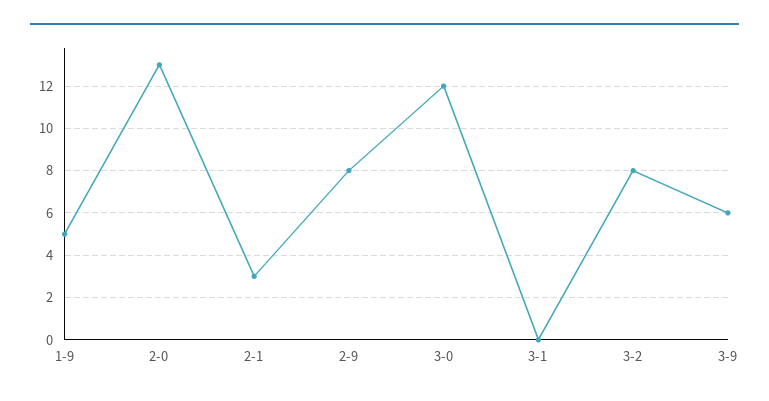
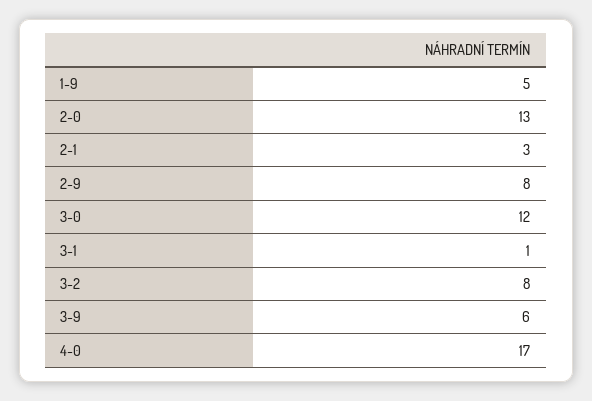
3-1: 0 -> 1
4-0: none -> 17

